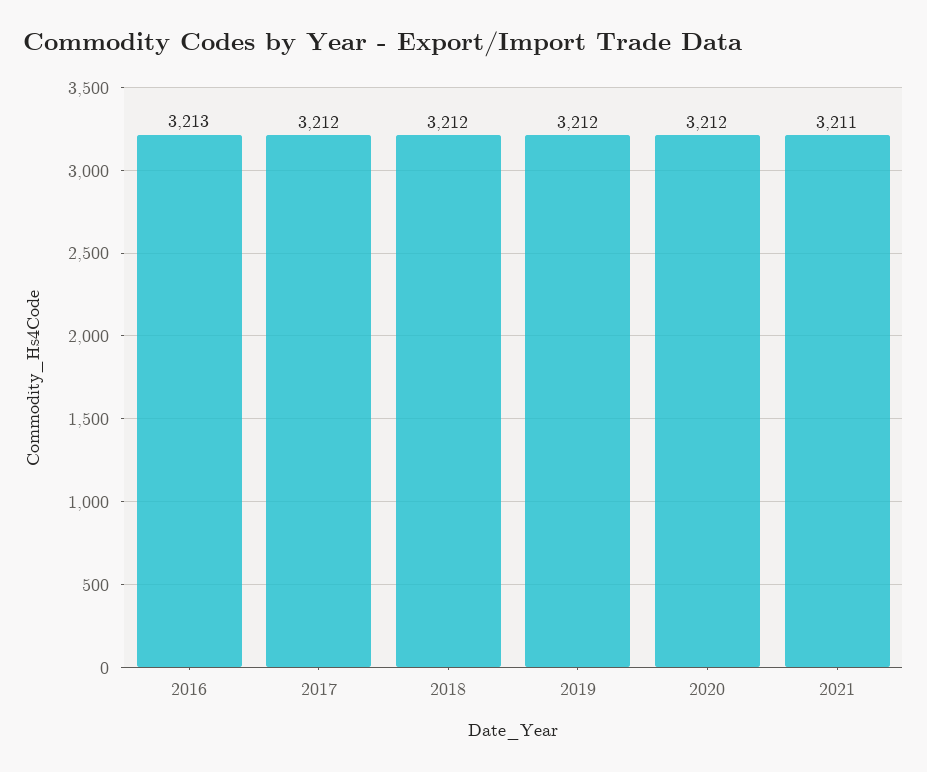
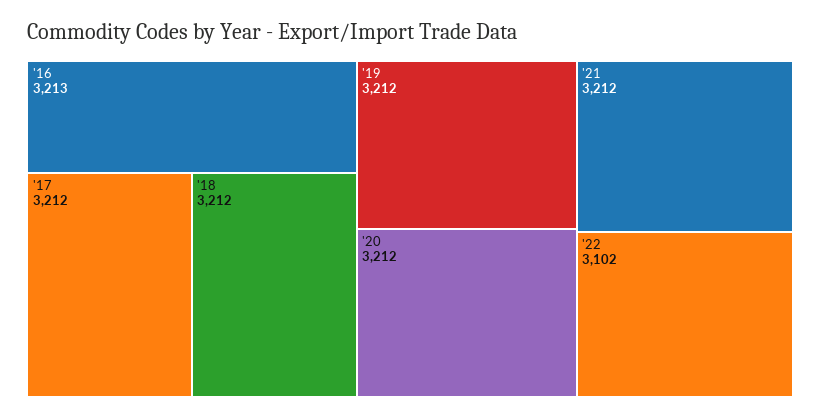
2021: 3211 -> 3212
'22: none -> 3102

